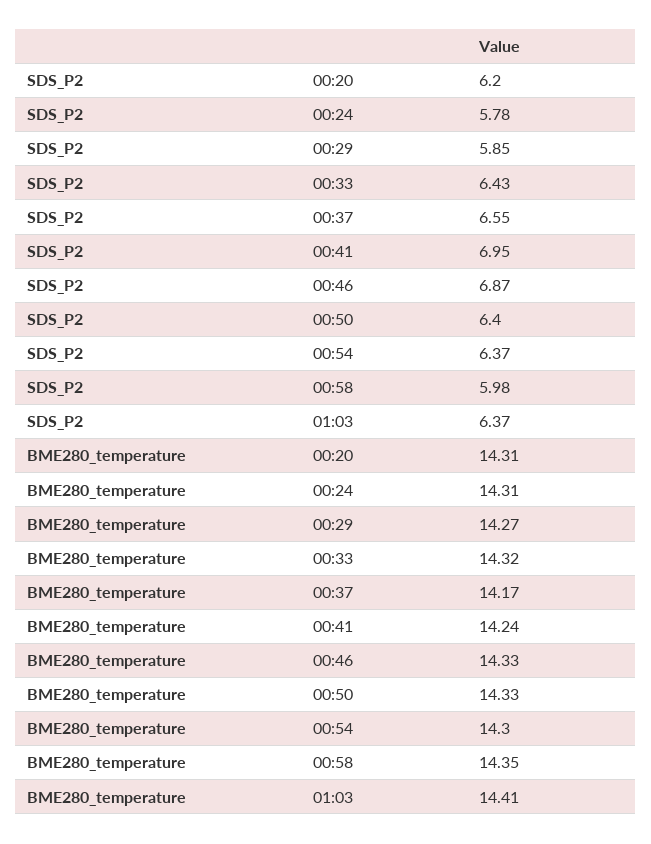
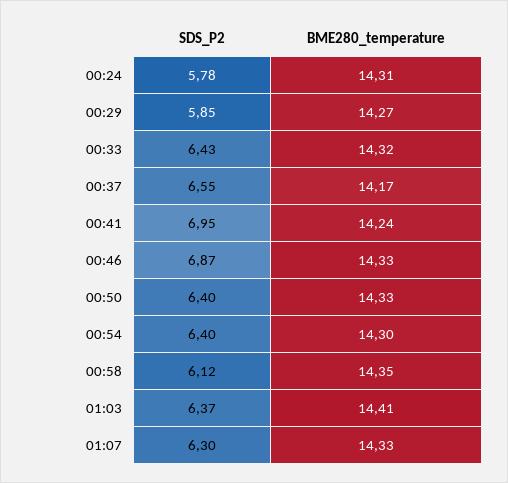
SDS_P2, 00:20: 6.2 -> none
SDS_P2, 00:54: 6.37 -> 6.4
SDS_P2, 00:58: 5.98 -> 6.12
BME280_temperature, 00:20: 14.31 -> none
SDS_P2, 01:07: none -> 6.3
BME280_temperature, 01:07: none -> 14.33

